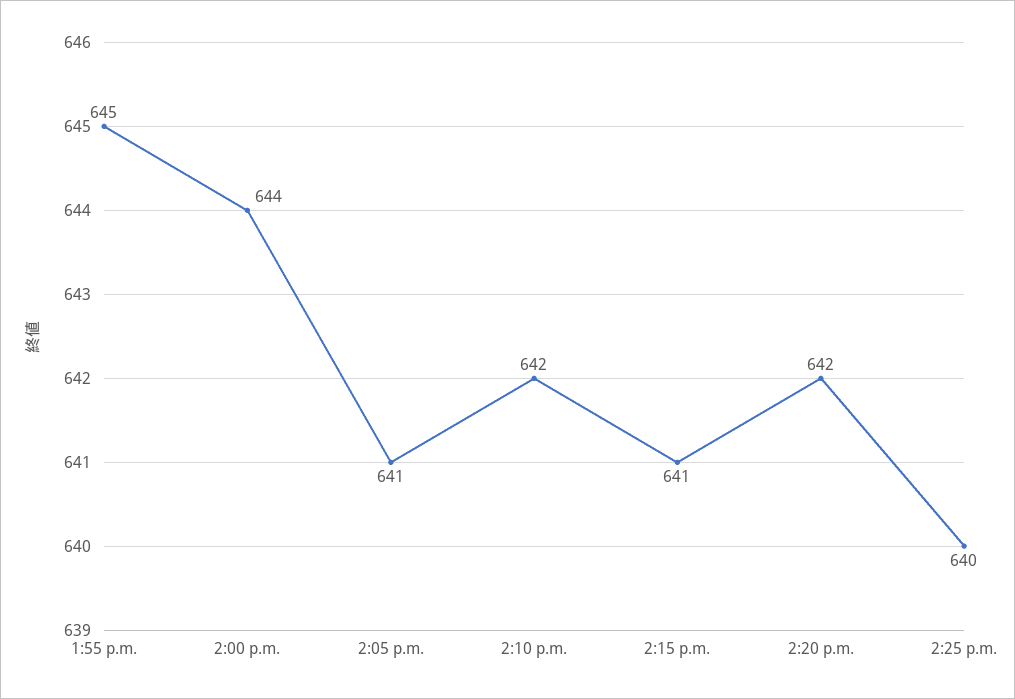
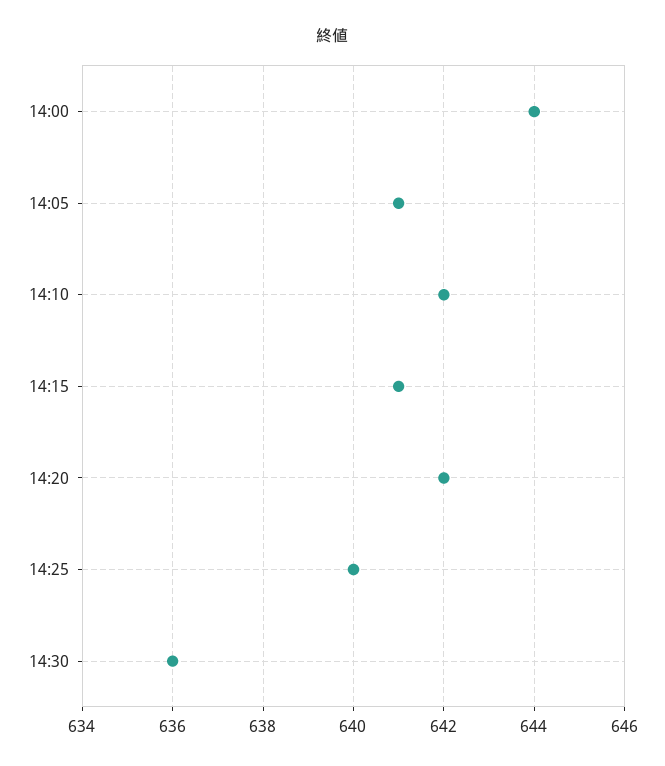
1:55 p.m.: 645 -> none
14:30: none -> 636

